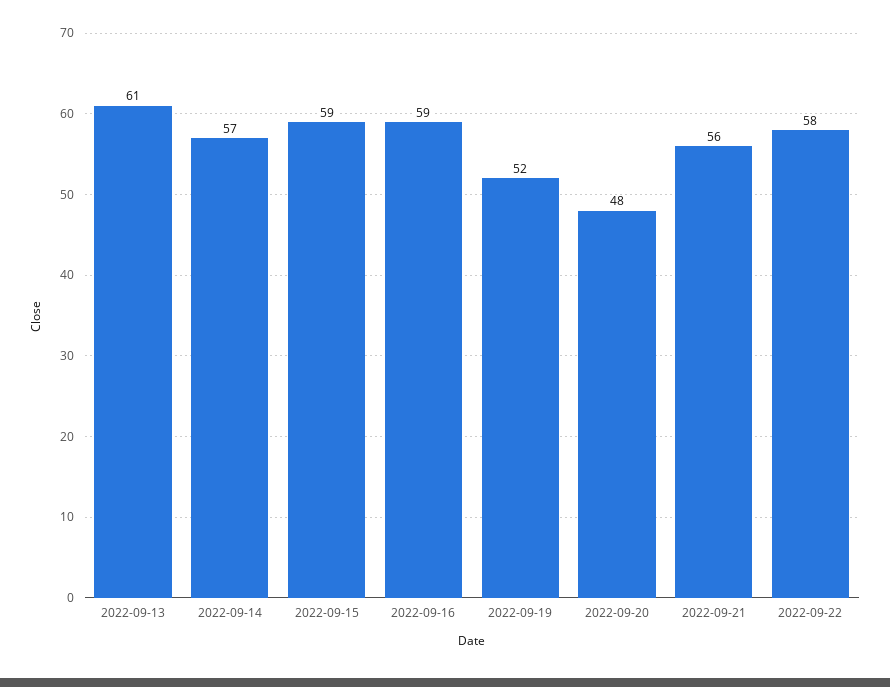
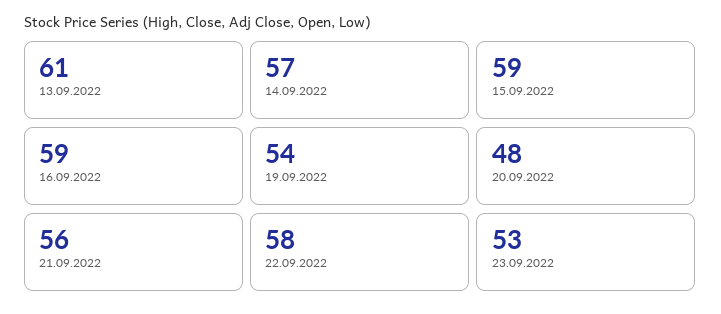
2022-09-19: 52 -> 54
23.09.2022: none -> 53

